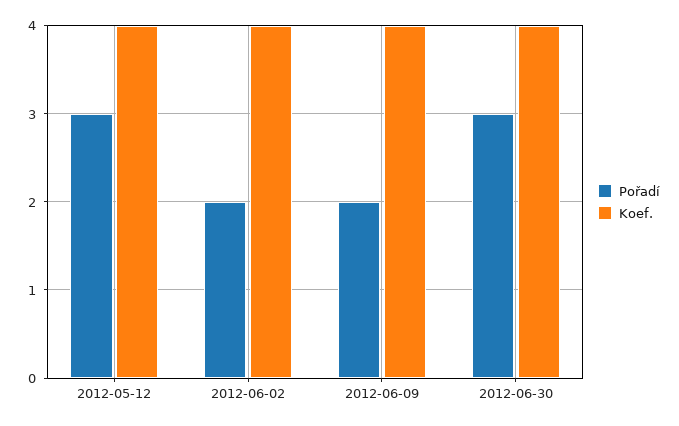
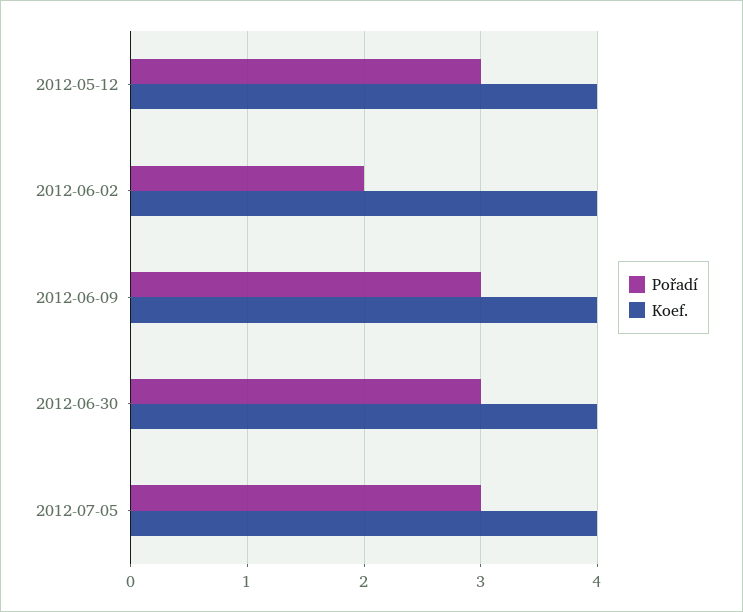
Pořadí, 2012-06-09: 2 -> 3
Pořadí, 2012-07-05: none -> 3
Koef., 2012-07-05: none -> 4

